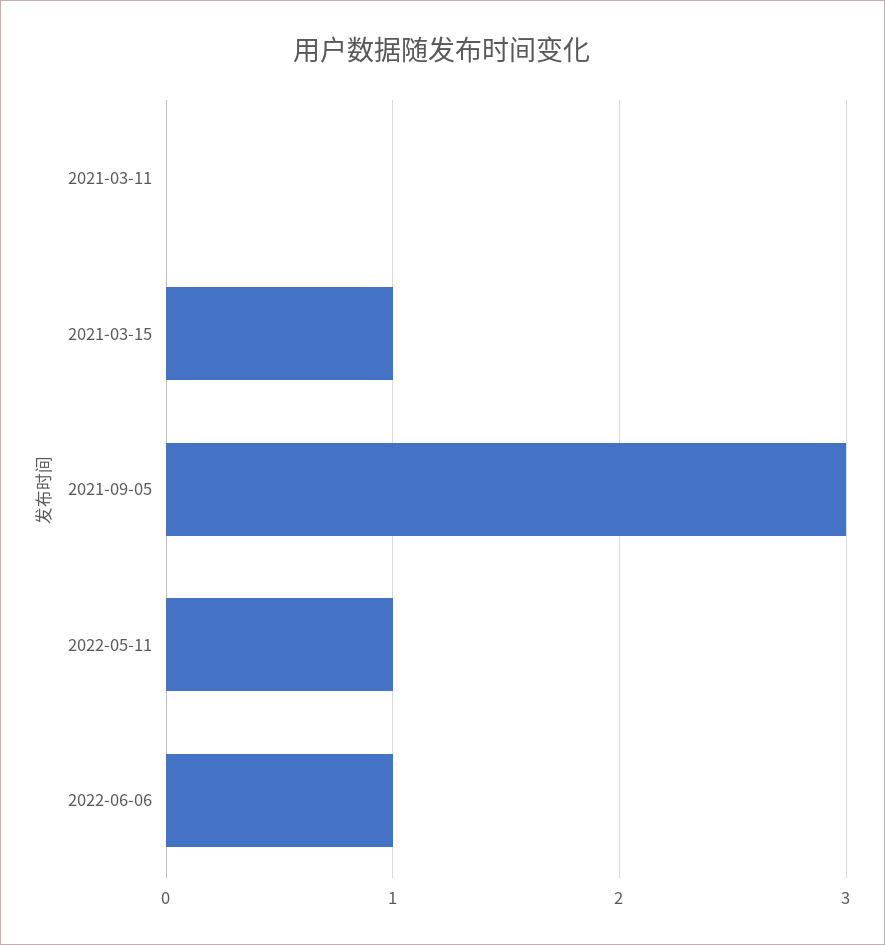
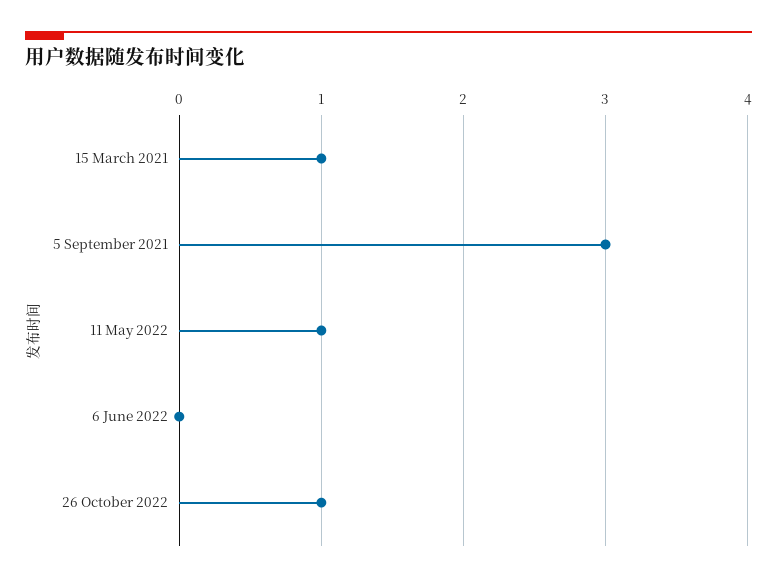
2021-03-11: 0 -> none
2022-06-06: 1 -> 0
26 October 2022: none -> 1

